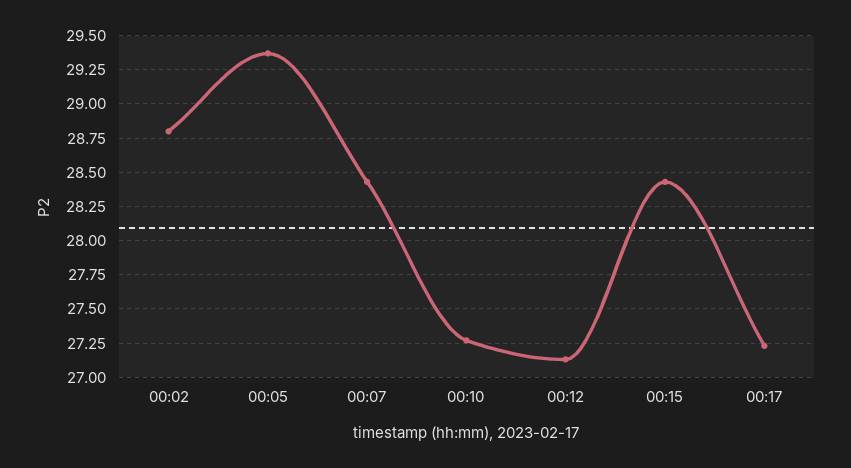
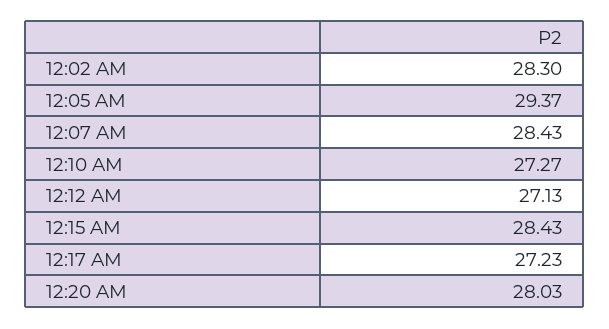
00:02: 28.8 -> 28.3
12:20 AM: none -> 28.03

